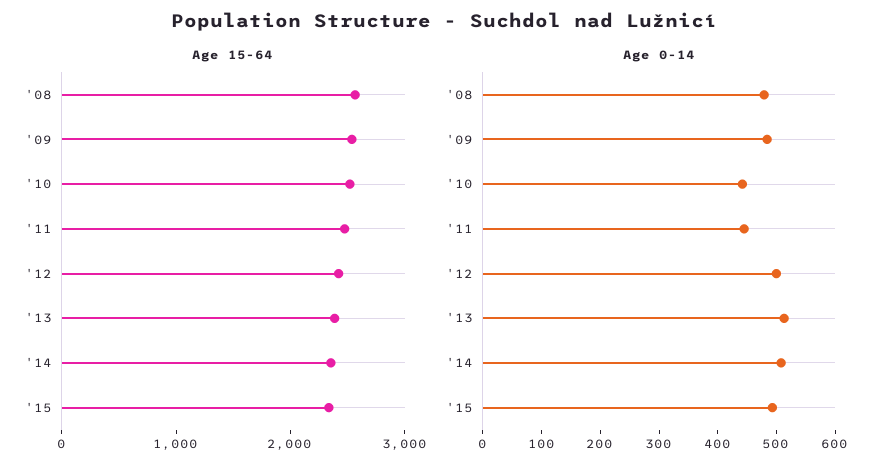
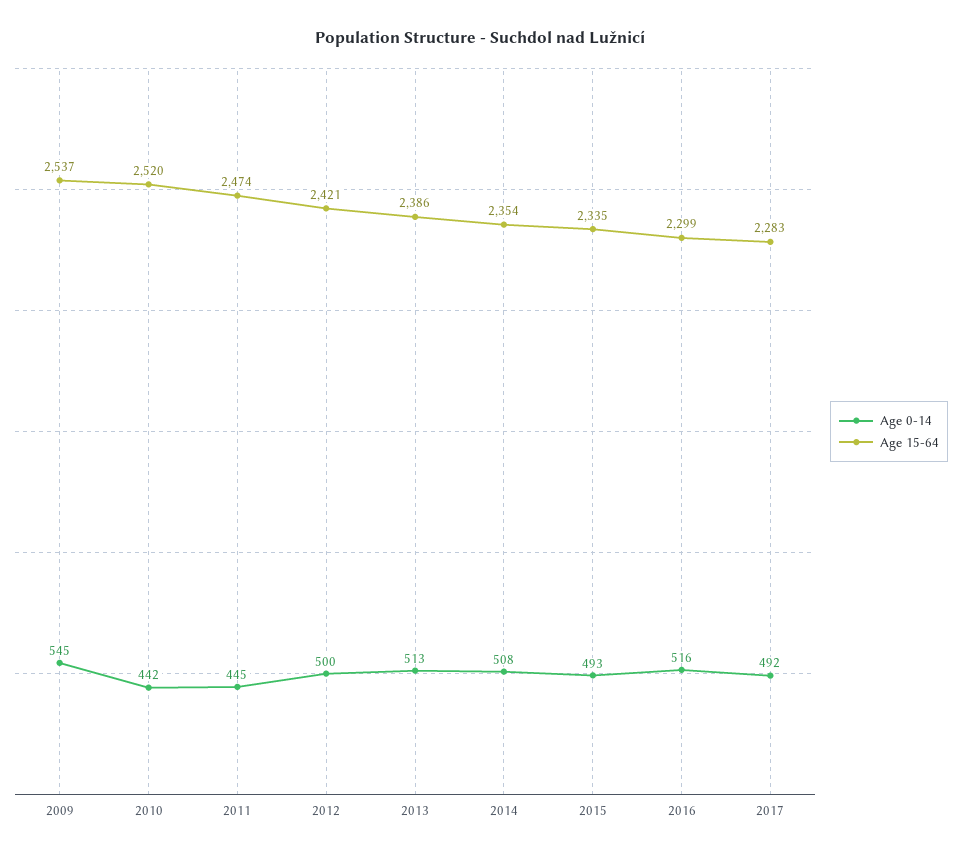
Age 15-64, '08: 2600 -> none
Age 0-14, '08: 480 -> none
Age 0-14, '09: 480 -> 545
Age 0-14, 2016: none -> 516
Age 15-64, 2016: none -> 2299
Age 0-14, 2017: none -> 492
Age 15-64, 2017: none -> 2283

